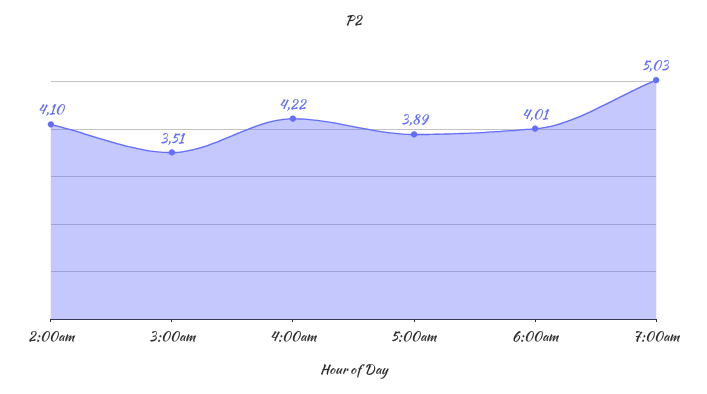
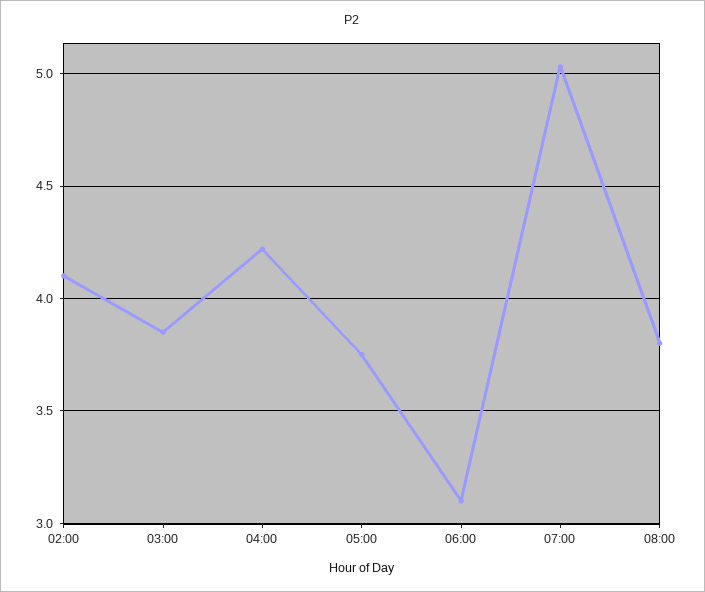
3:00am: 3.51 -> 3.85
5:00am: 3.89 -> 3.75
6:00am: 4.01 -> 3.1
08:00: none -> 3.8

